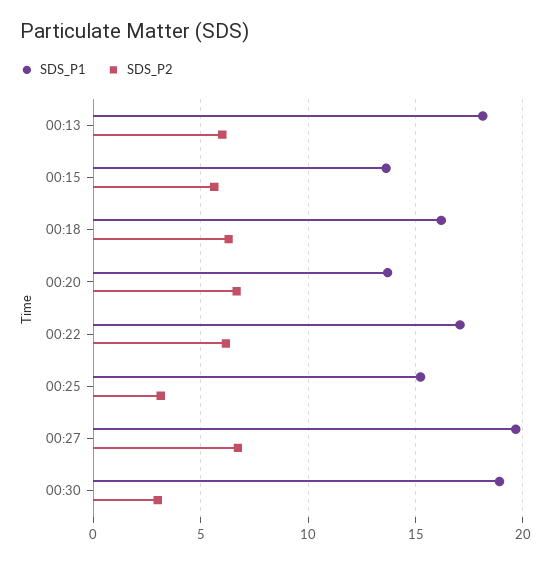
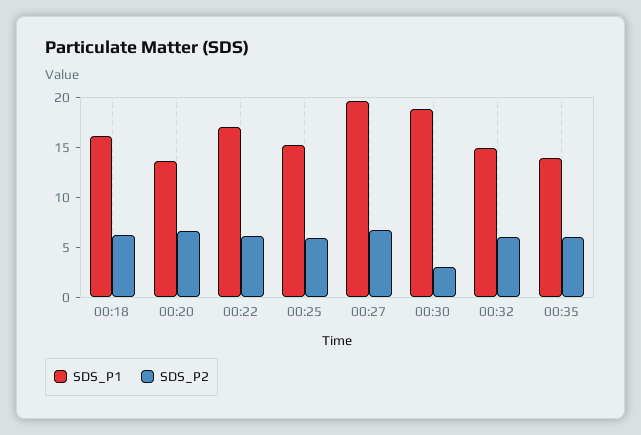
SDS_P1, 00:13: 18 -> none
SDS_P2, 00:13: 6 -> none
SDS_P1, 00:15: 13.5 -> none
SDS_P2, 00:15: 5.5 -> none
SDS_P2, 00:25: 3 -> 6
SDS_P1, 00:32: none -> 15
SDS_P2, 00:32: none -> 6
SDS_P1, 00:35: none -> 14
SDS_P2, 00:35: none -> 6

